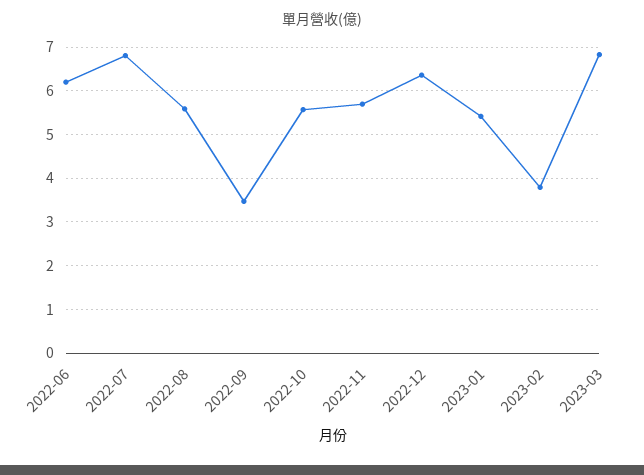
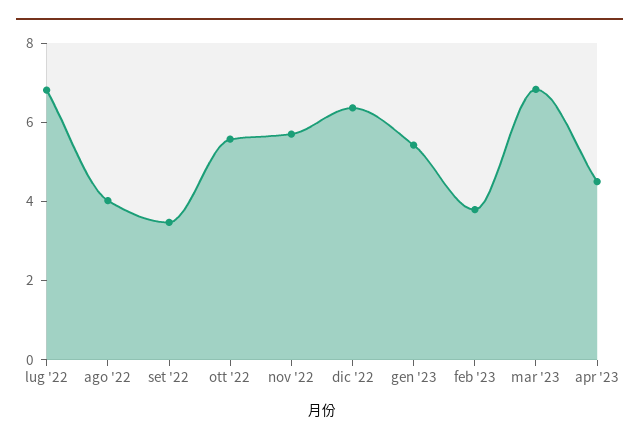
2022-06: 6.2 -> none
2022-08: 5.6 -> 4
apr '23: none -> 4.5

